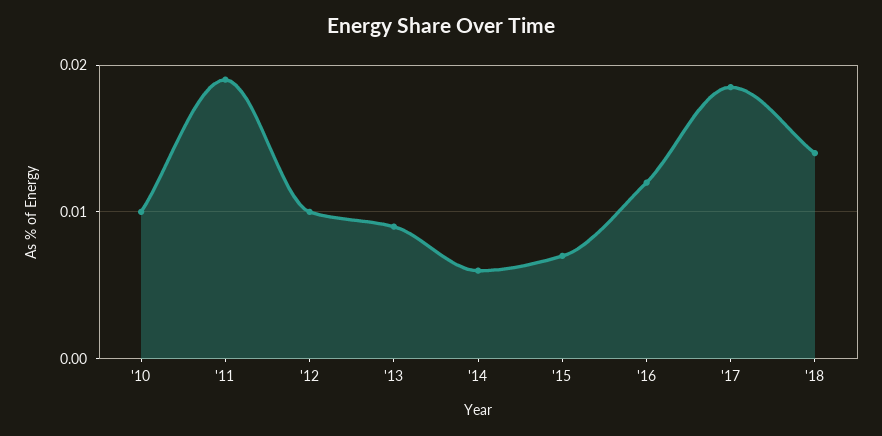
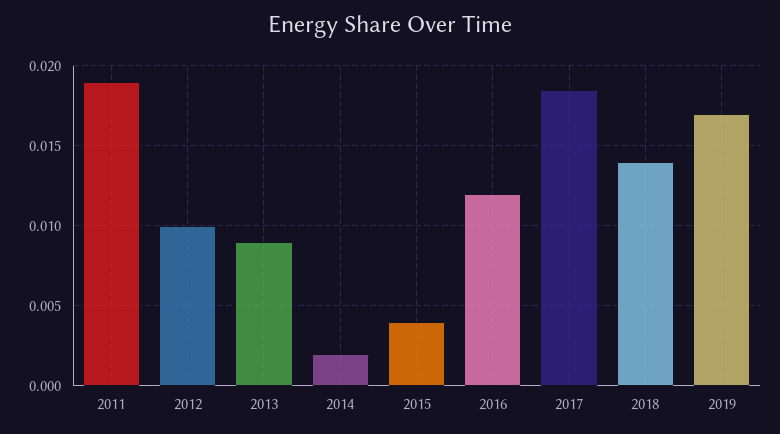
'10: 0.01 -> none
'14: 0.006 -> 0.002
'15: 0.007 -> 0.004
2019: none -> 0.017

